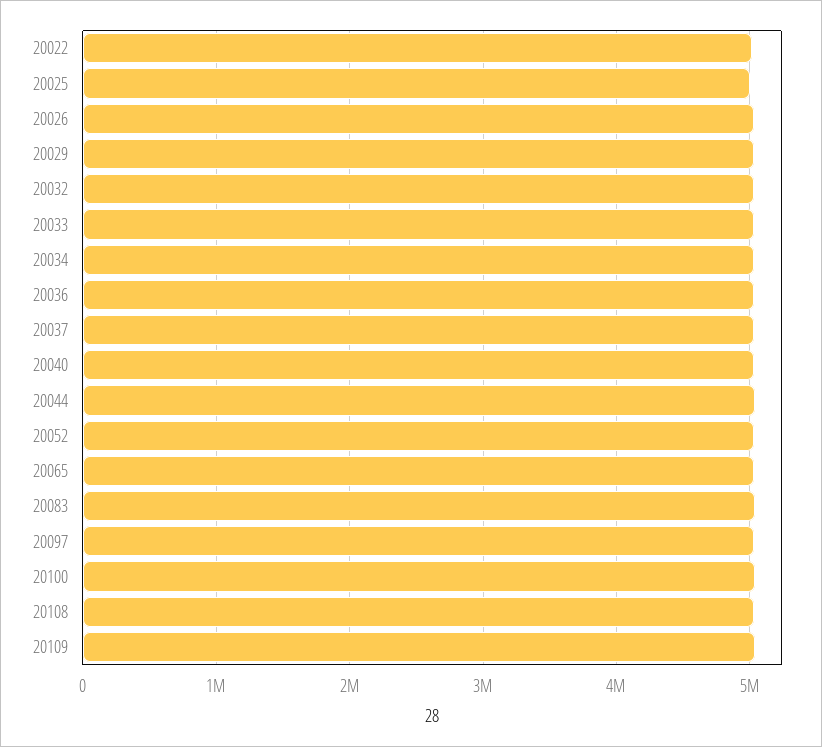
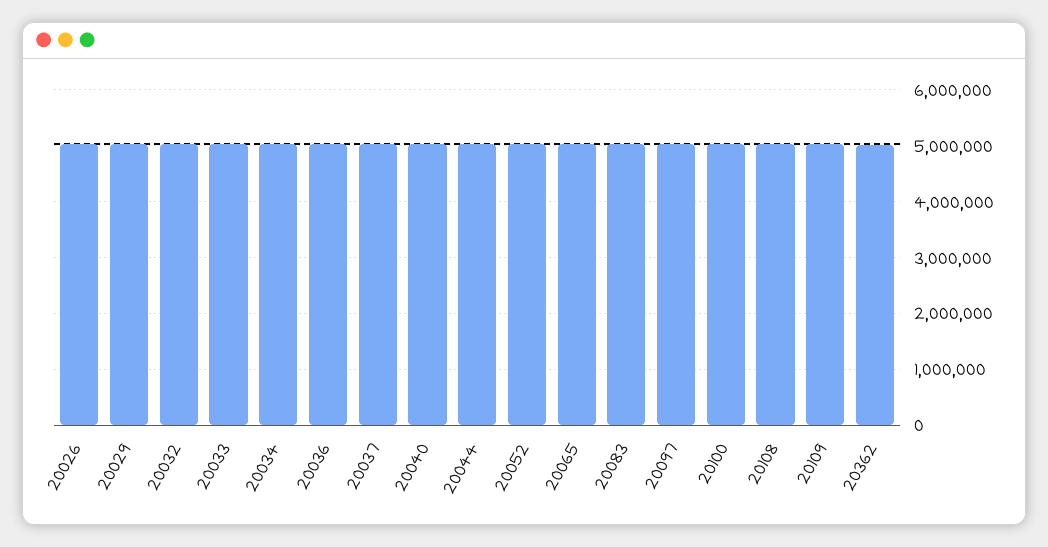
20022: 5000000 -> none
20025: 5000000 -> none
20362: none -> 5000000

